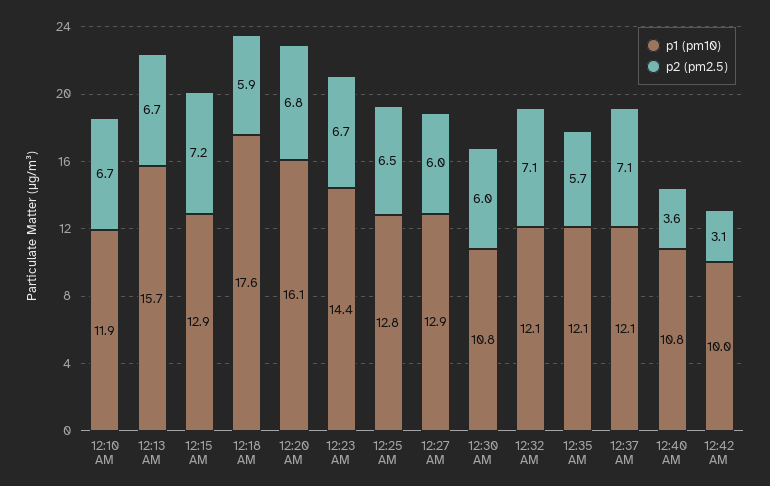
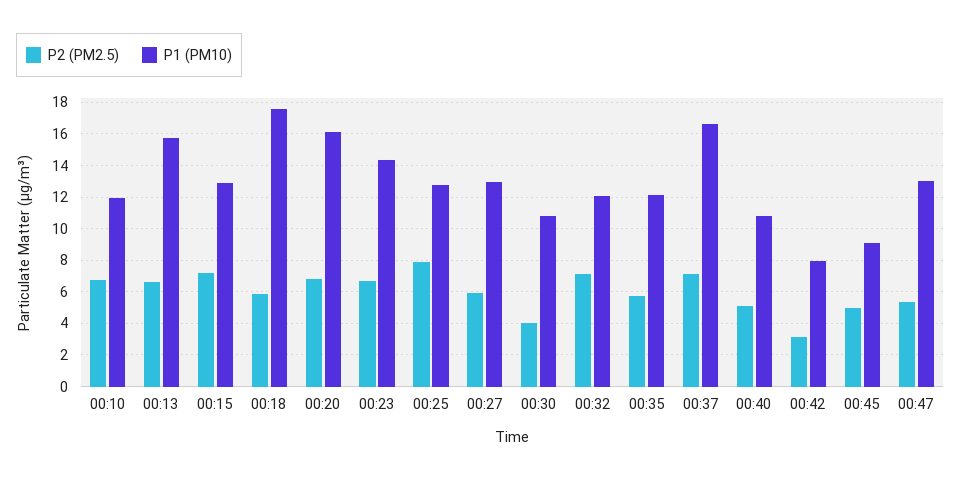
p2 (pm2.5), 12:25 AM: 6.5 -> 8
p2 (pm2.5), 12:30 AM: 6 -> 4
p1 (pm10), 12:37 AM: 12.1 -> 16.5
p2 (pm2.5), 12:40 AM: 3.6 -> 5
p1 (pm10), 12:42 AM: 10 -> 8
p2 (pm2.5), 00:45: none -> 5
p1 (pm10), 00:45: none -> 9
p2 (pm2.5), 00:47: none -> 5.5
p1 (pm10), 00:47: none -> 13

